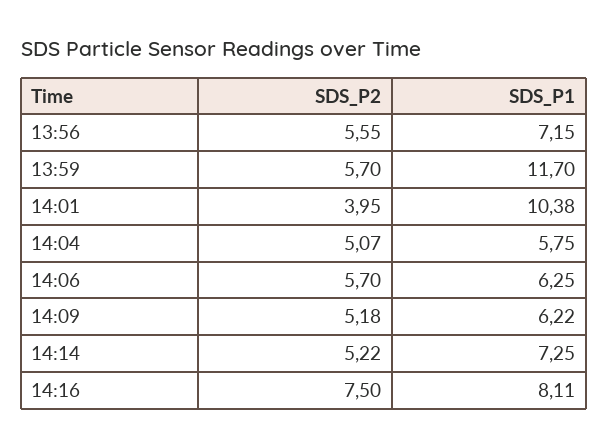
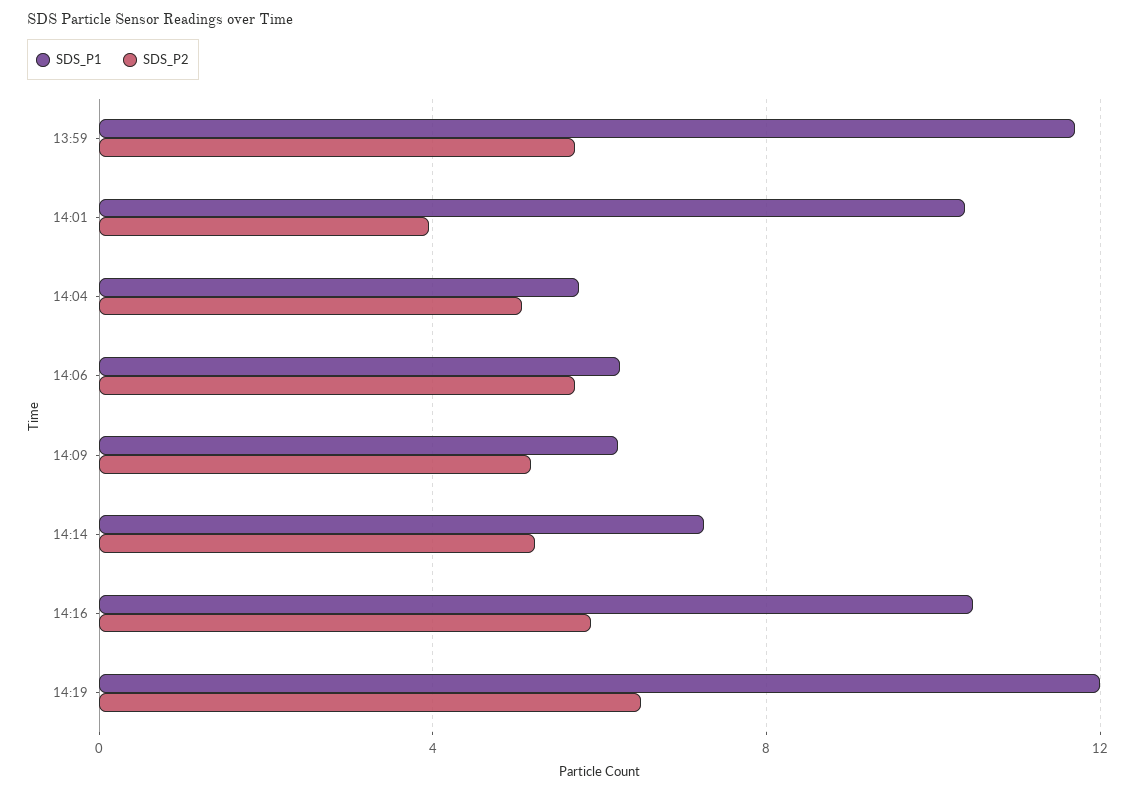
SDS_P2, 13:56: 5.55 -> none
SDS_P1, 13:56: 7.15 -> none
SDS_P2, 14:16: 7.5 -> 6
SDS_P1, 14:16: 8.11 -> 10.5
SDS_P1, 14:19: none -> 12
SDS_P2, 14:19: none -> 6.5

